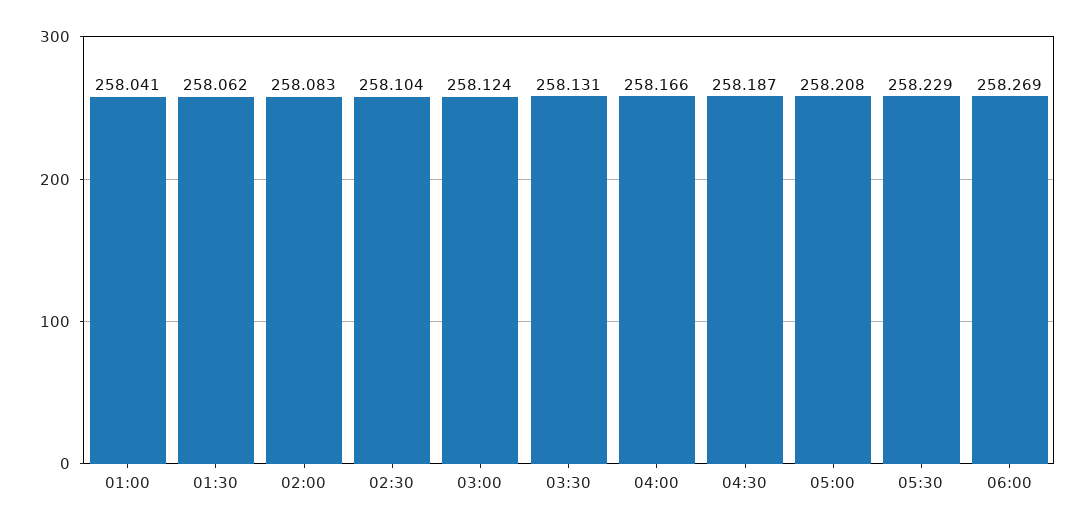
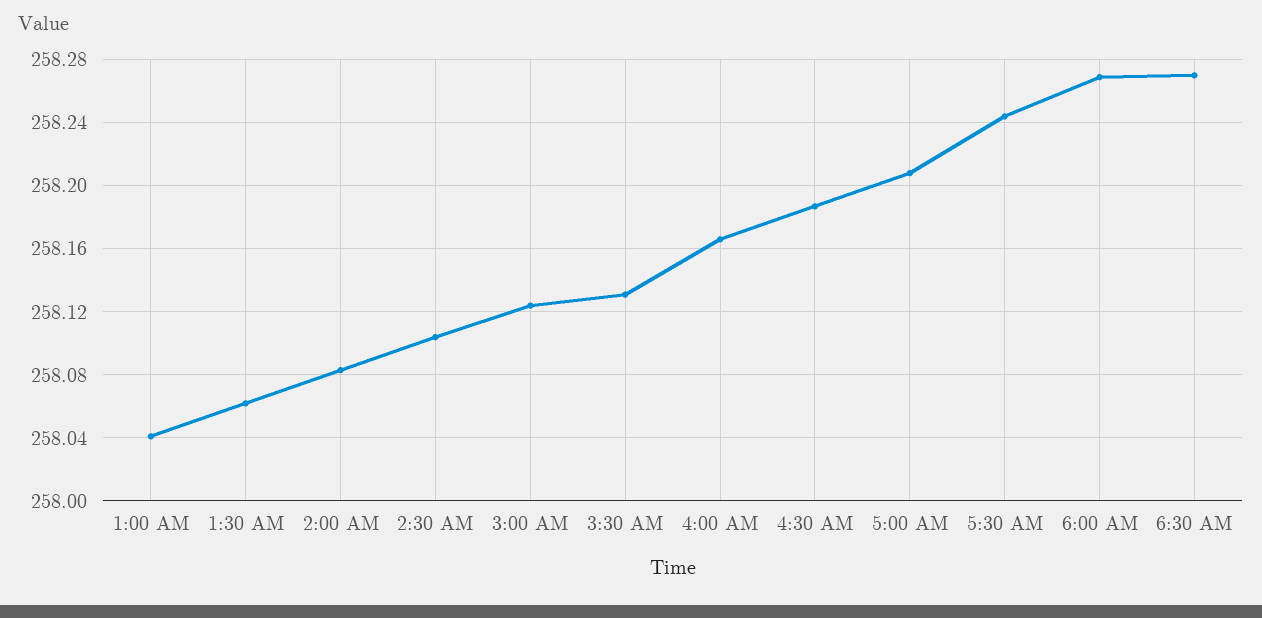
05:30: 258.229 -> 258.245
6:30 AM: none -> 258.27

